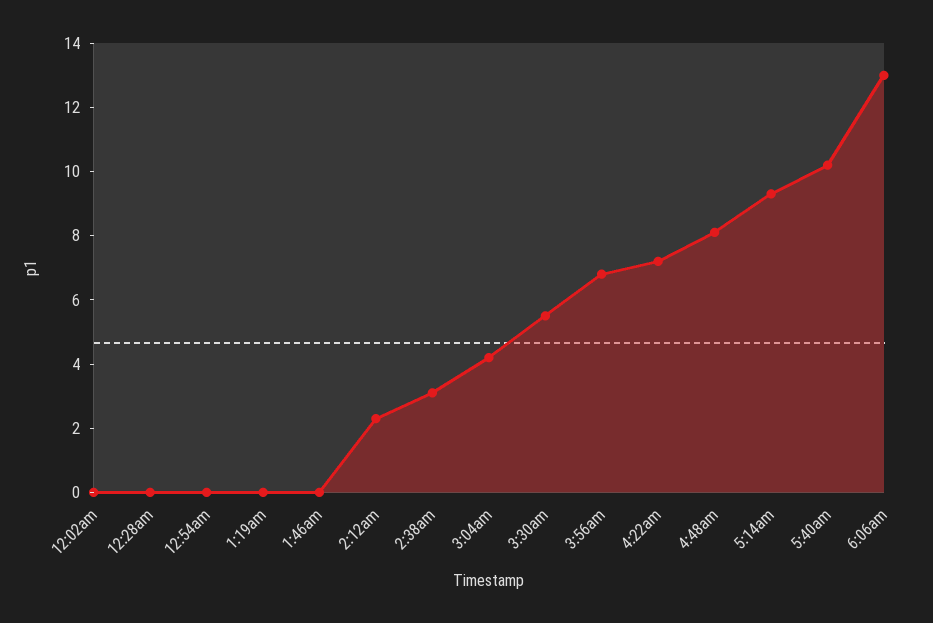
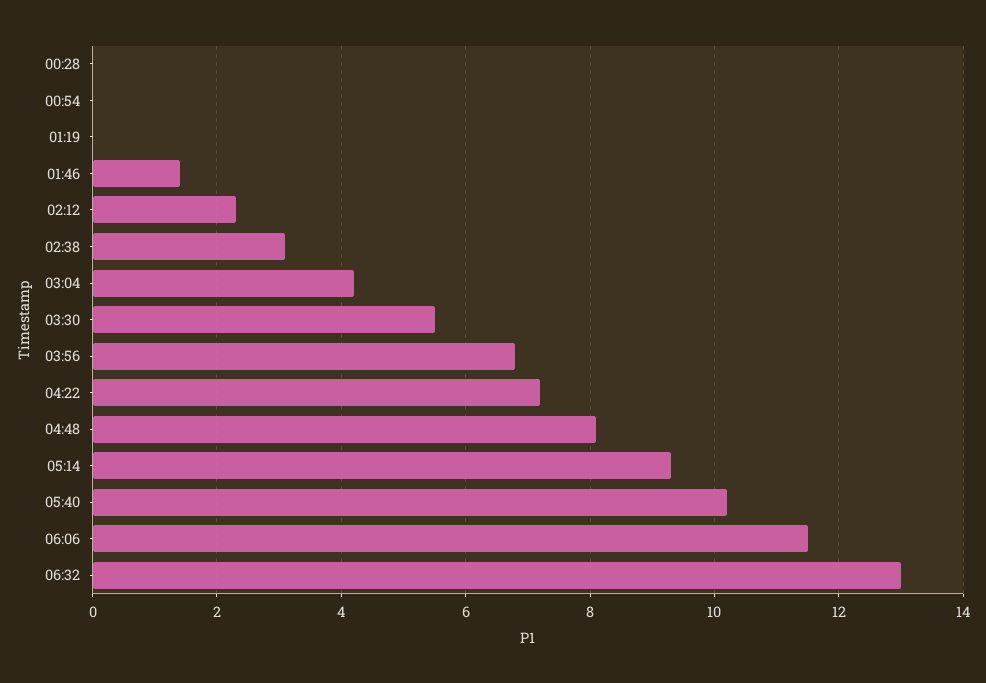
12:02am: 0 -> none
1:46am: 0 -> 1.5
6:06am: 13 -> 11.5
06:32: none -> 13

